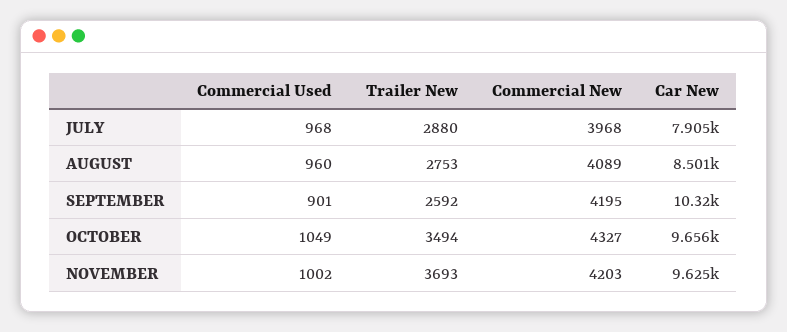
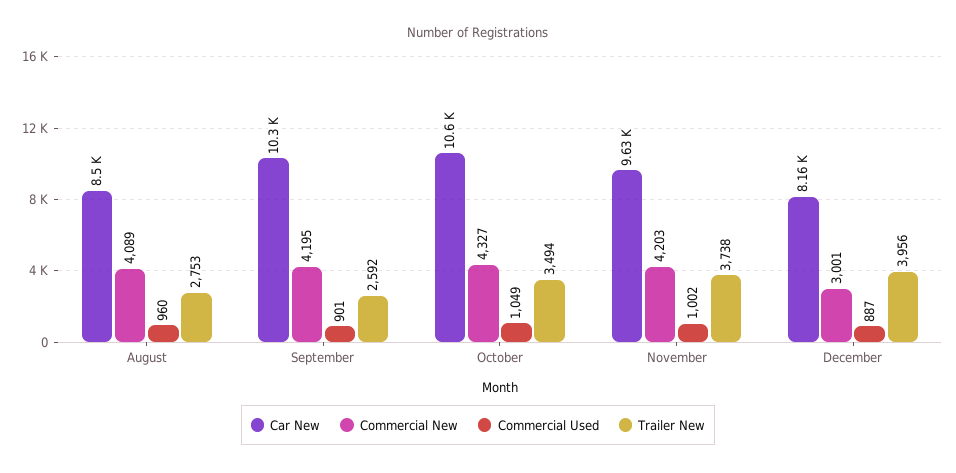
Commercial Used, JULY: 968 -> none
Trailer New, JULY: 2880 -> none
Commercial New, JULY: 3968 -> none
Car New, JULY: 7905 -> none
Car New, OCTOBER: 9656 -> 10600
Trailer New, NOVEMBER: 3693 -> 3738
Car New, December: none -> 8160
Commercial New, December: none -> 3001
Commercial Used, December: none -> 887
Trailer New, December: none -> 3956

